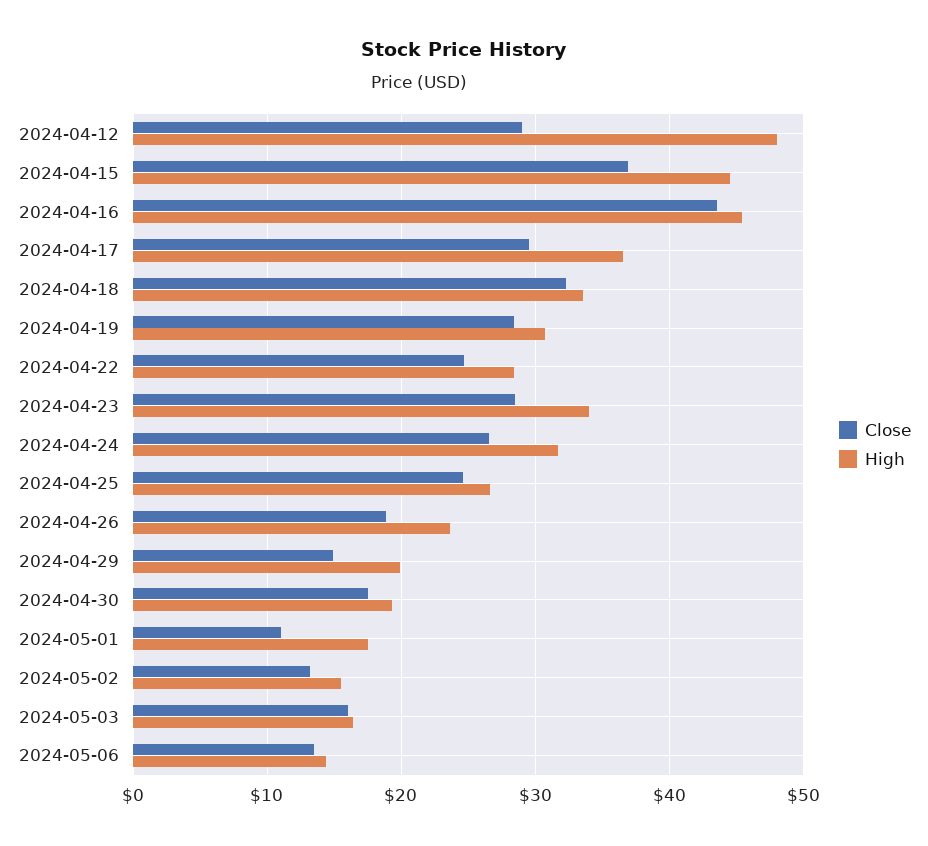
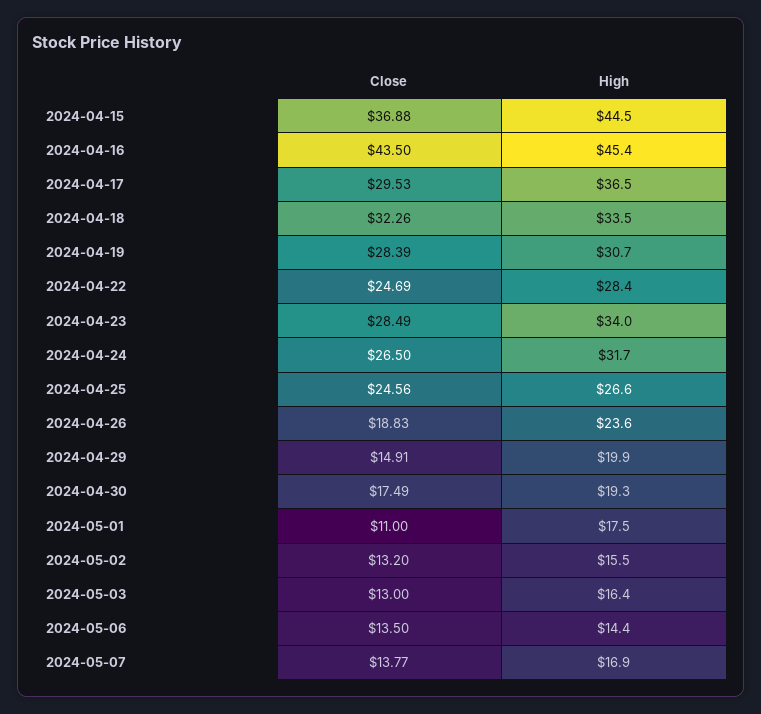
Close, 2024-04-12: 29 -> none
High, 2024-04-12: 48 -> none
Close, 2024-05-03: 16 -> 13
Close, 2024-05-07: none -> 13.77
High, 2024-05-07: none -> 16.9

